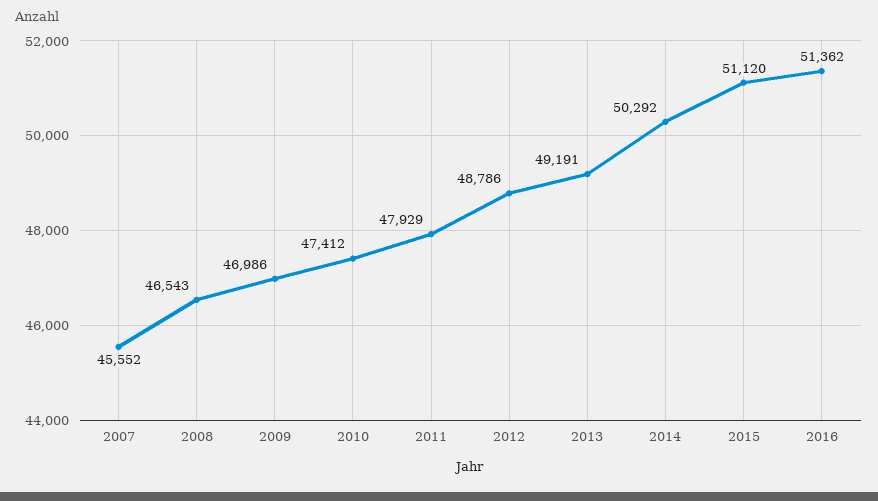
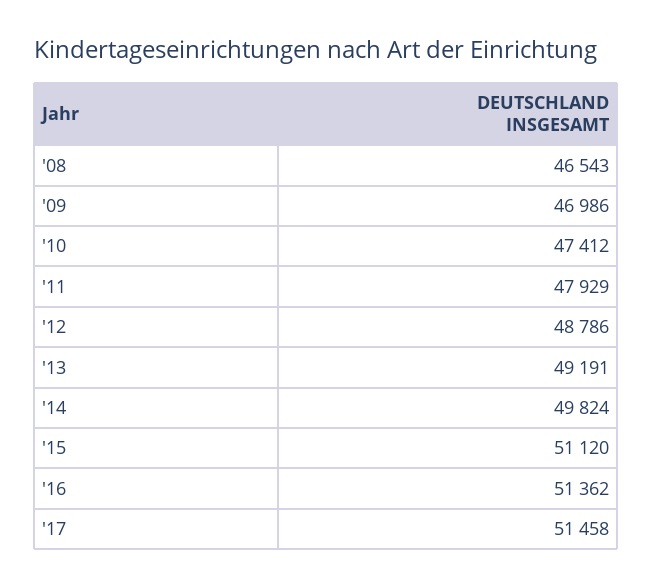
2007: 45552 -> none
2014: 50292 -> 49824
'17: none -> 51458

